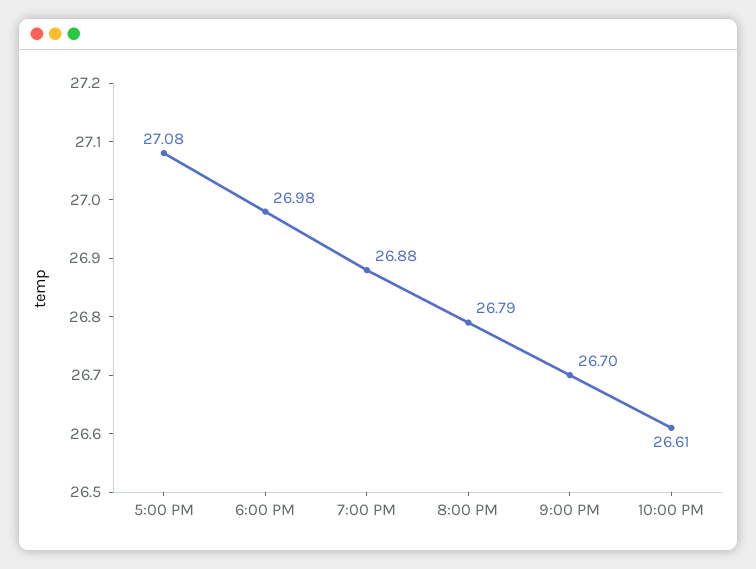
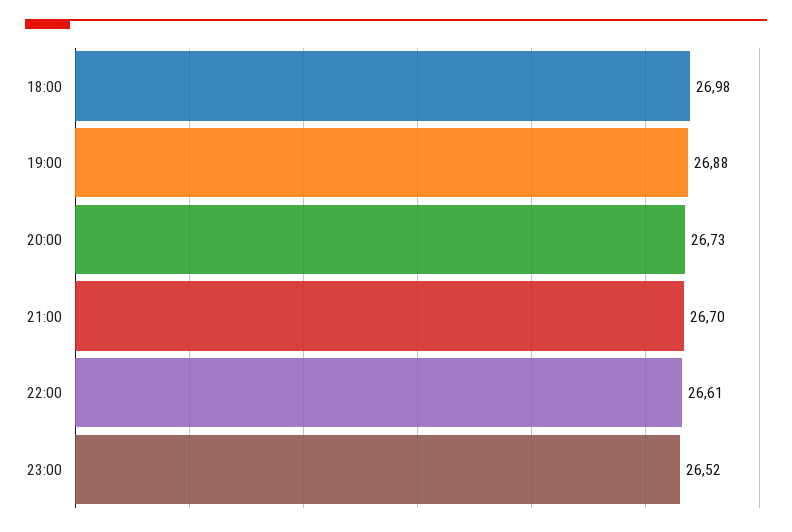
5:00 PM: 27.08 -> none
8:00 PM: 26.79 -> 26.73
23:00: none -> 26.52

